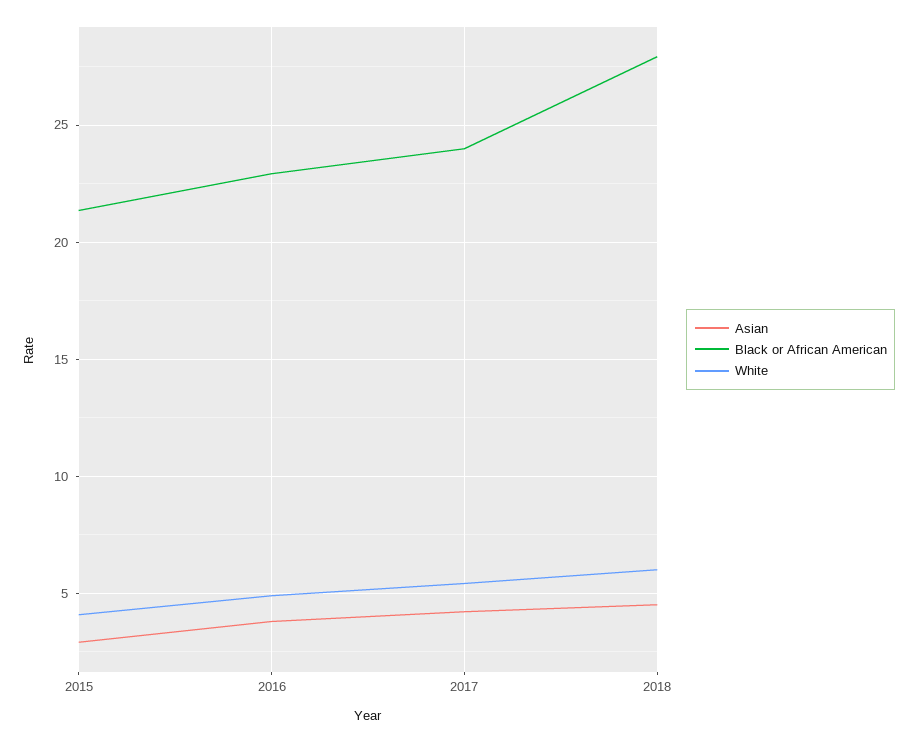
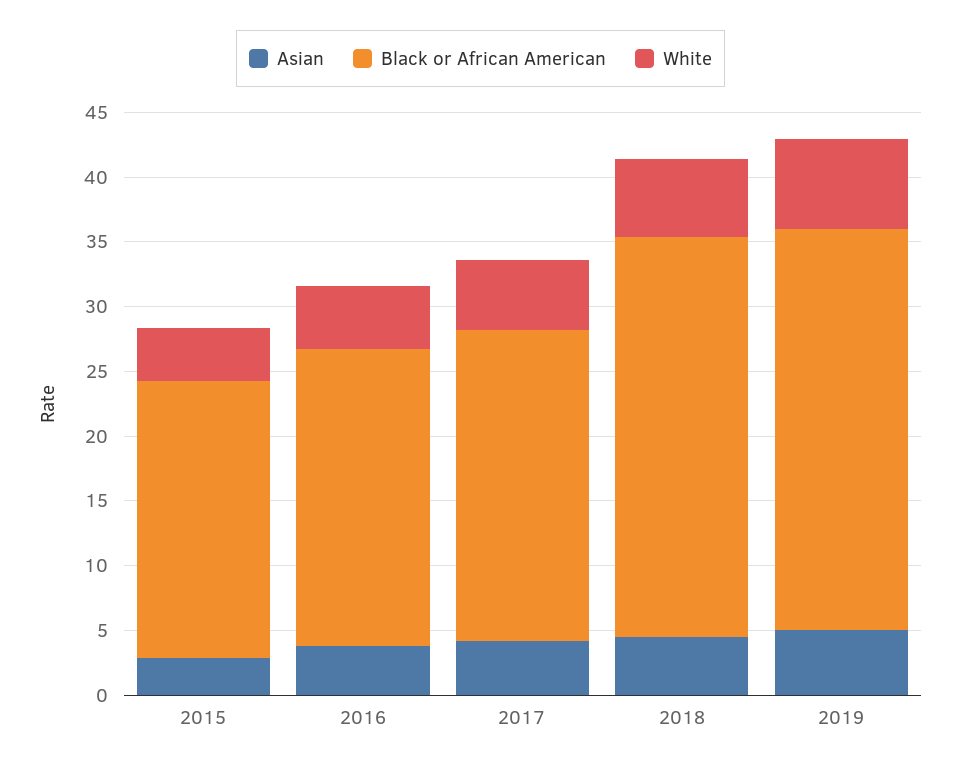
Black or African American, 2018: 28 -> 31
Asian, 2019: none -> 5
Black or African American, 2019: none -> 31
White, 2019: none -> 7

